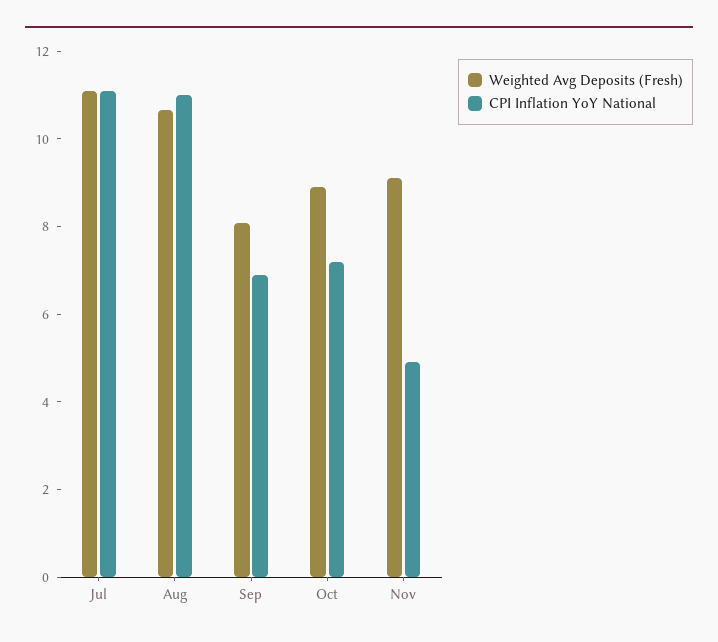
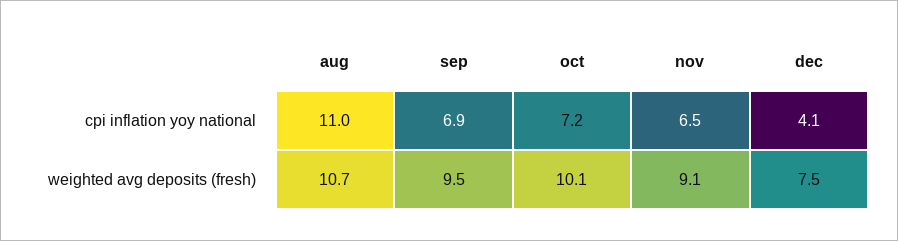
Weighted Avg Deposits (Fresh), Jul: 11 -> none
CPI Inflation YoY National, Jul: 11 -> none
Weighted Avg Deposits (Fresh), Sep: 8 -> 9.5
Weighted Avg Deposits (Fresh), Oct: 9 -> 10.1
CPI Inflation YoY National, Nov: 5 -> 6.5
CPI Inflation YoY National, dec: none -> 4.1
Weighted Avg Deposits (Fresh), dec: none -> 7.5

